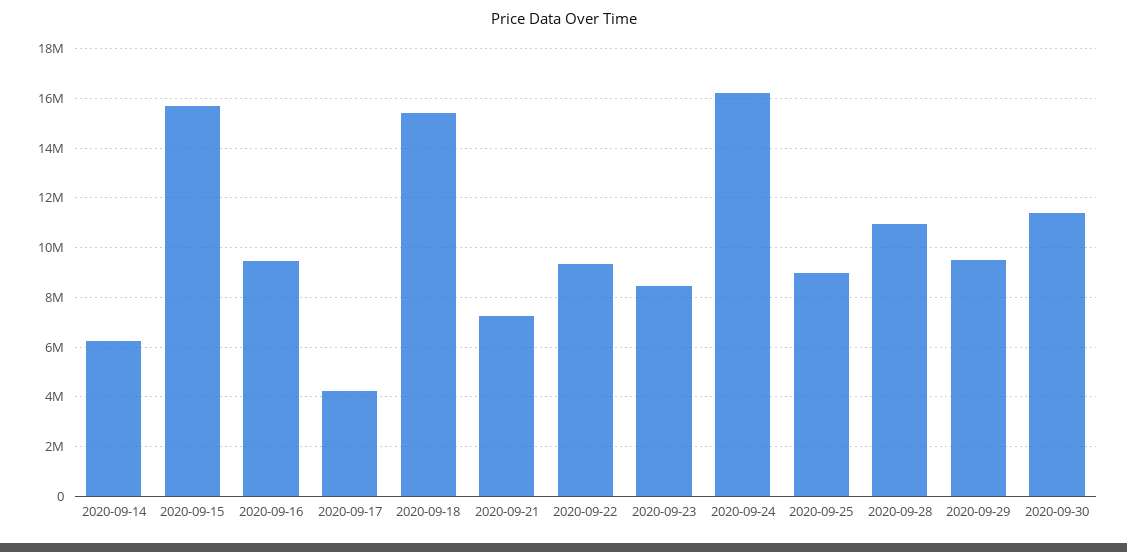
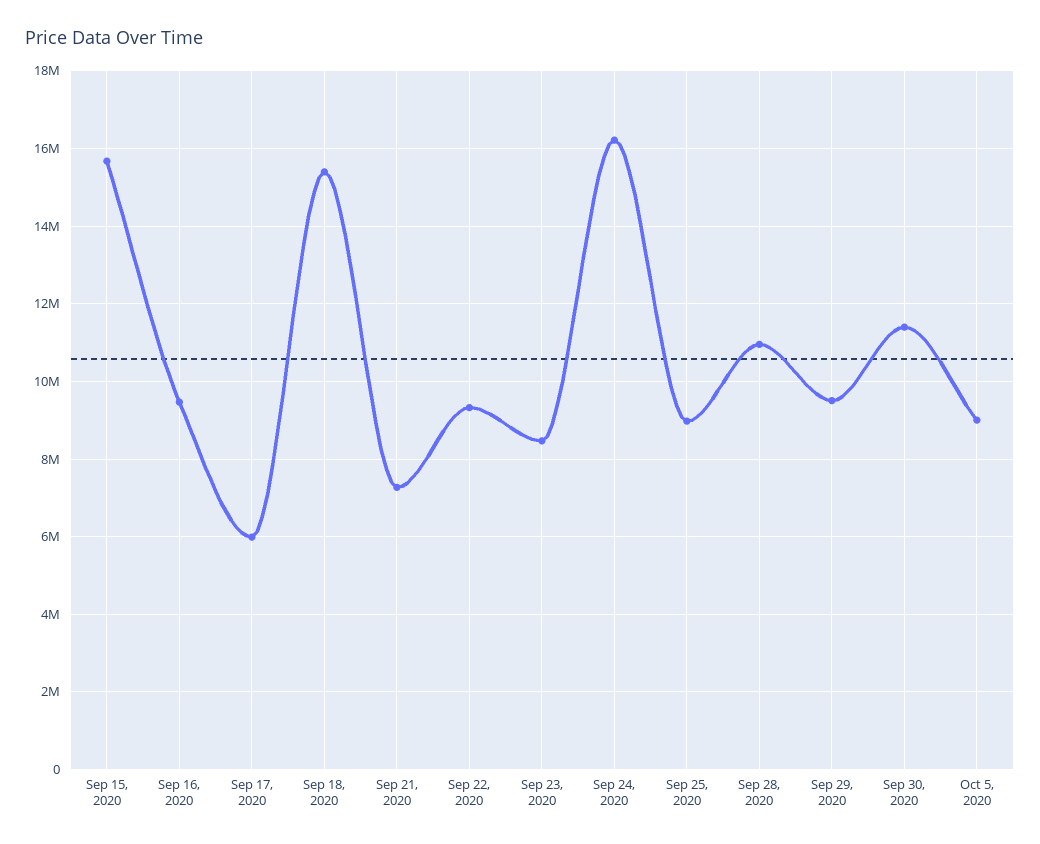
2020-09-14: 6250000 -> none
2020-09-17: 4250000 -> 6000000
Oct 5, 2020: none -> 9000000

